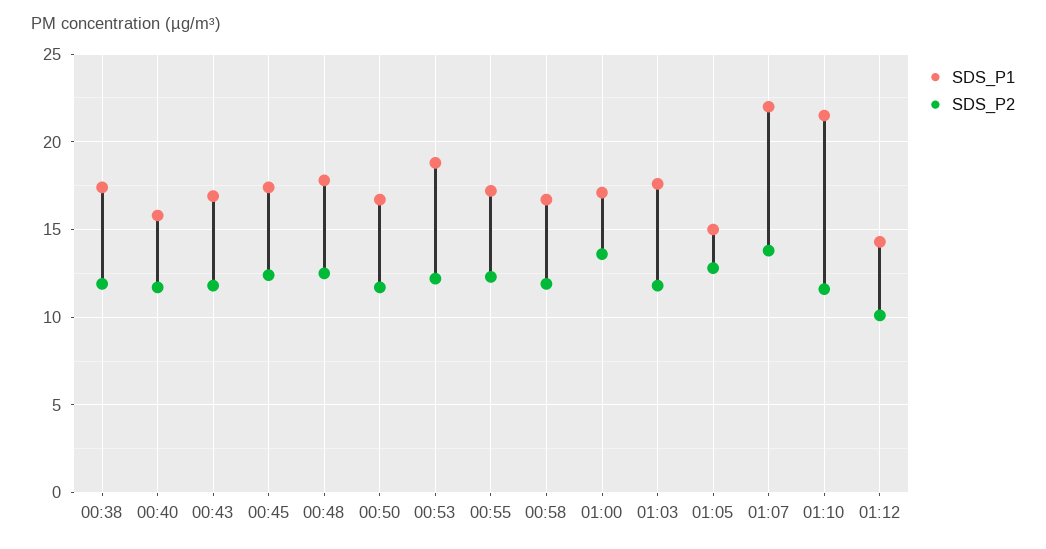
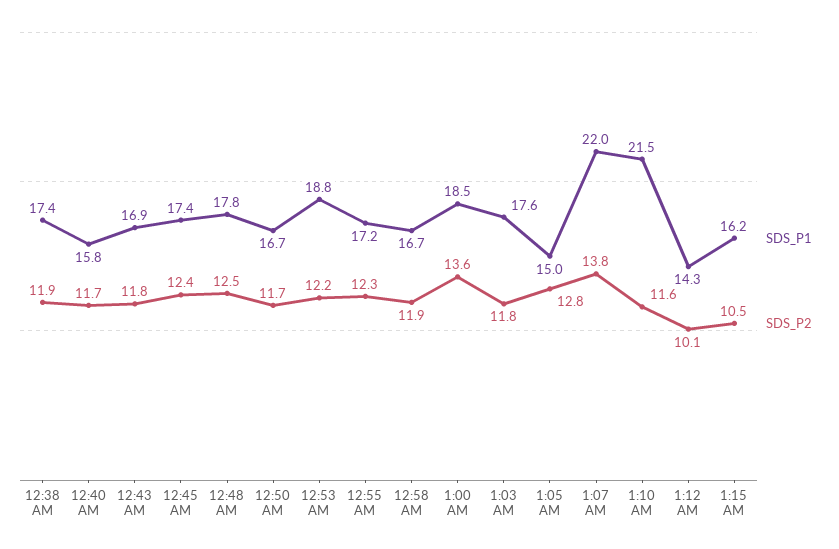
SDS_P1, 01:00: 17 -> 18.5
SDS_P1, 1:15 AM: none -> 16.2
SDS_P2, 1:15 AM: none -> 10.5

